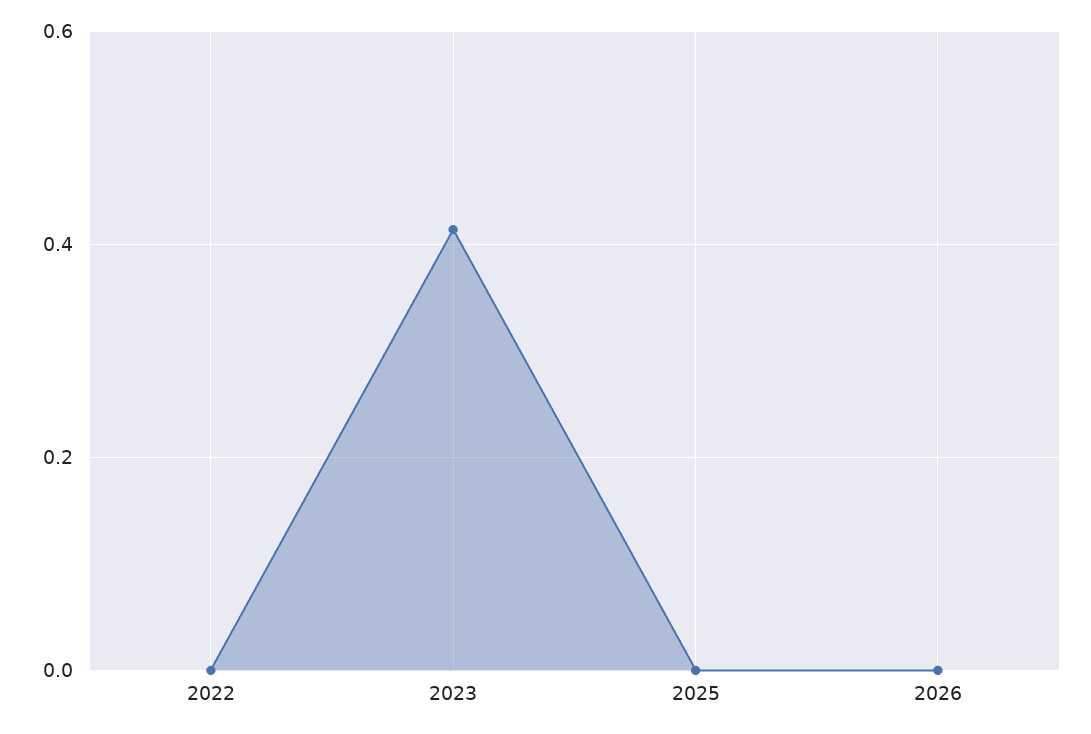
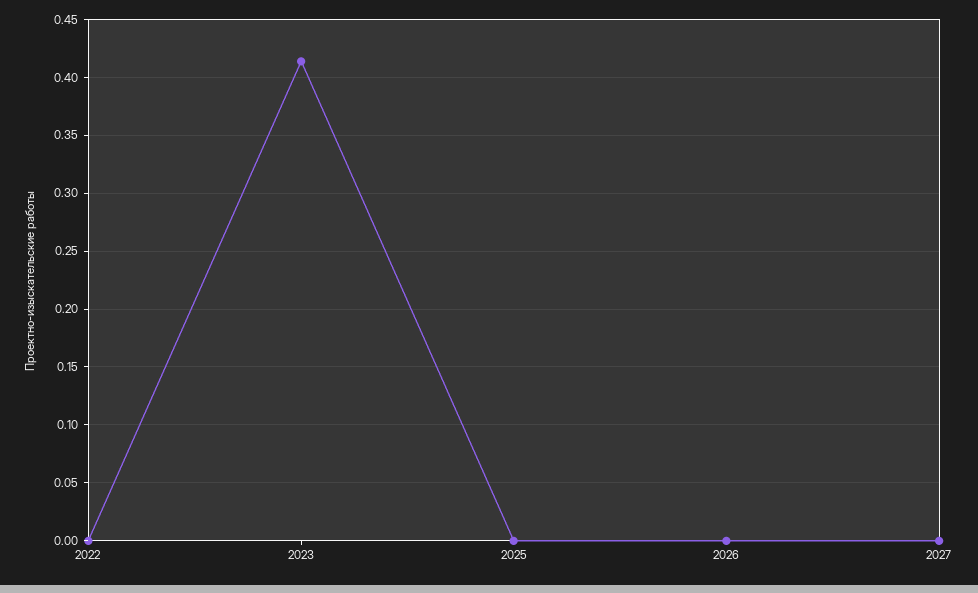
2027: none -> 0

